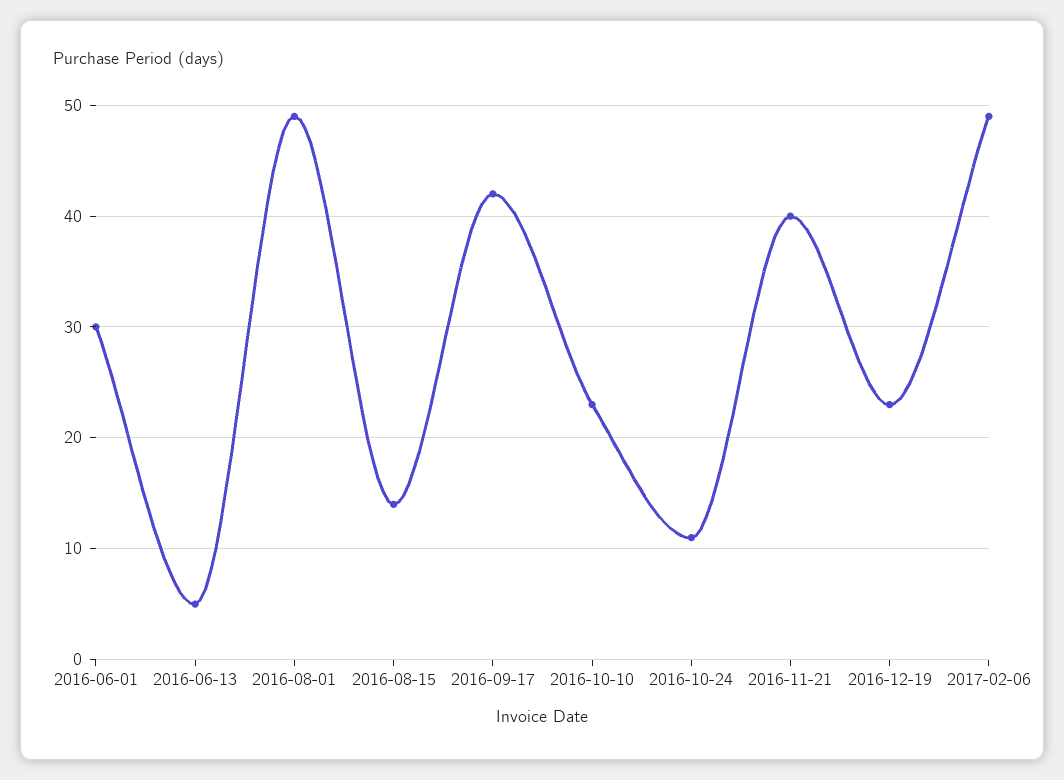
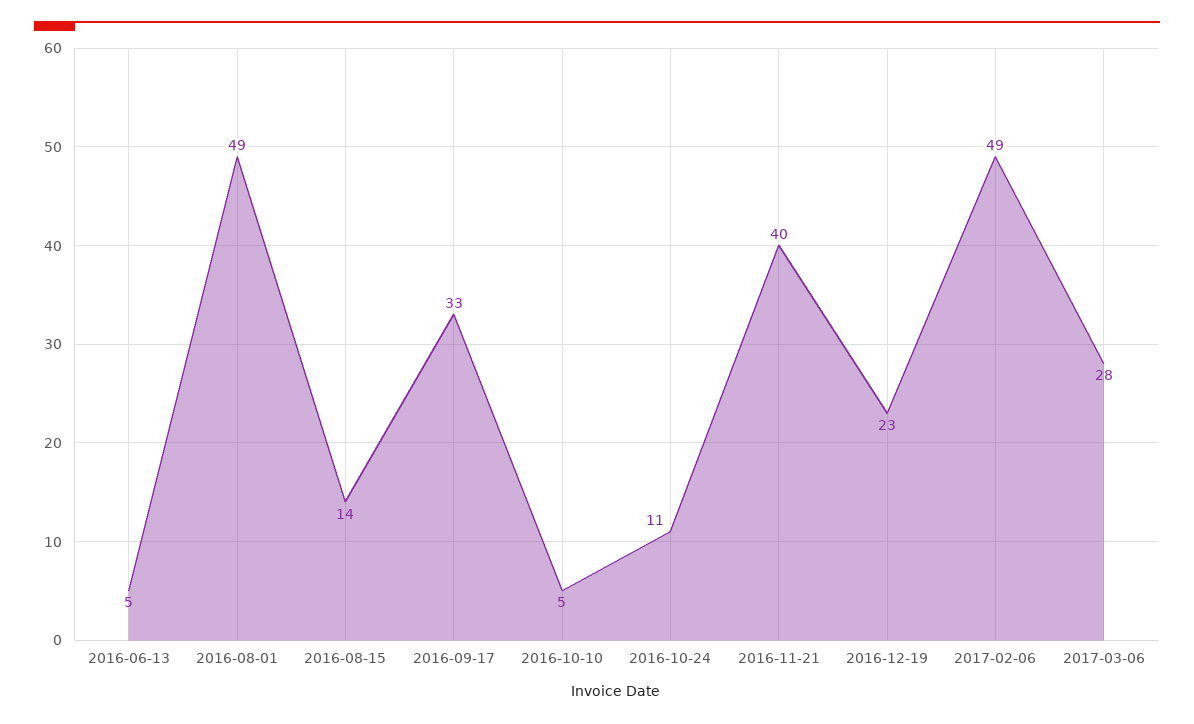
2016-06-01: 30 -> none
2016-09-17: 42 -> 33
2016-10-10: 23 -> 5
2017-03-06: none -> 28

